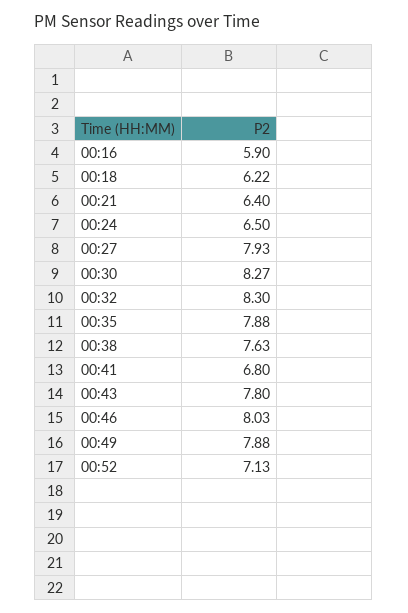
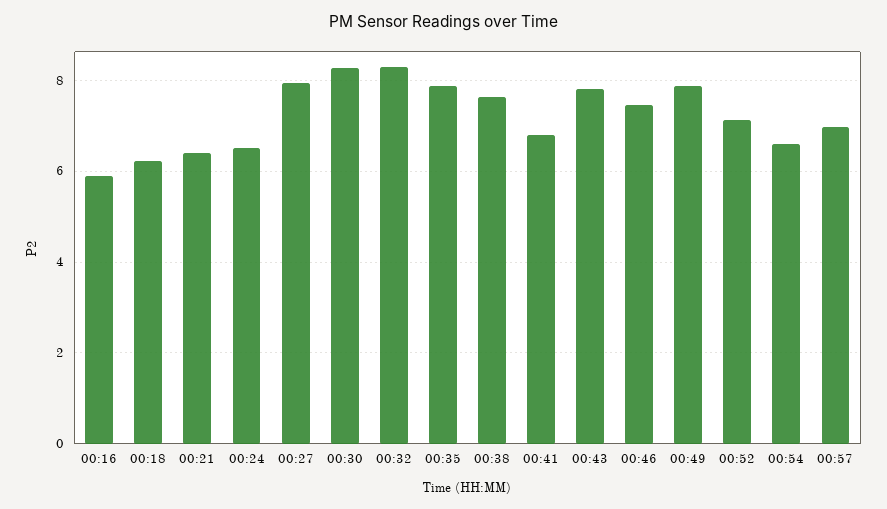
00:46: 8.03 -> 7.4
00:54: none -> 6.6
00:57: none -> 7

